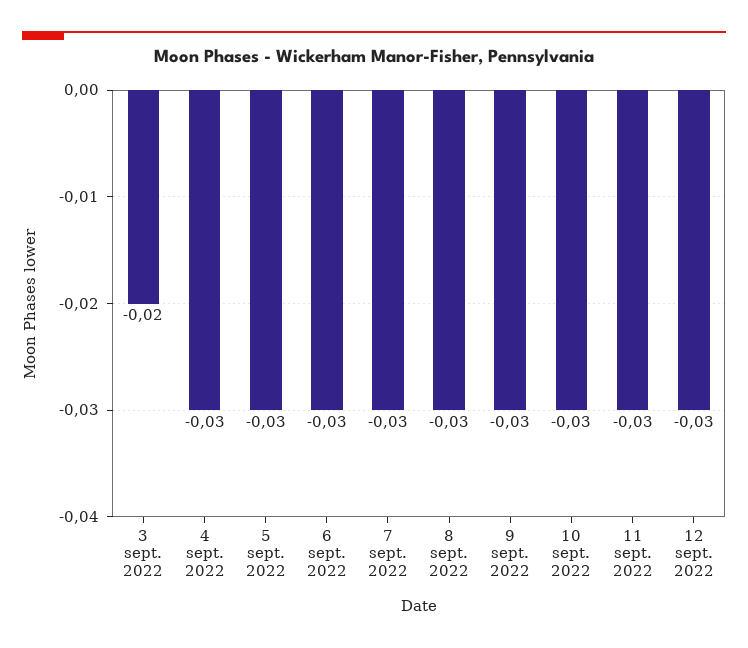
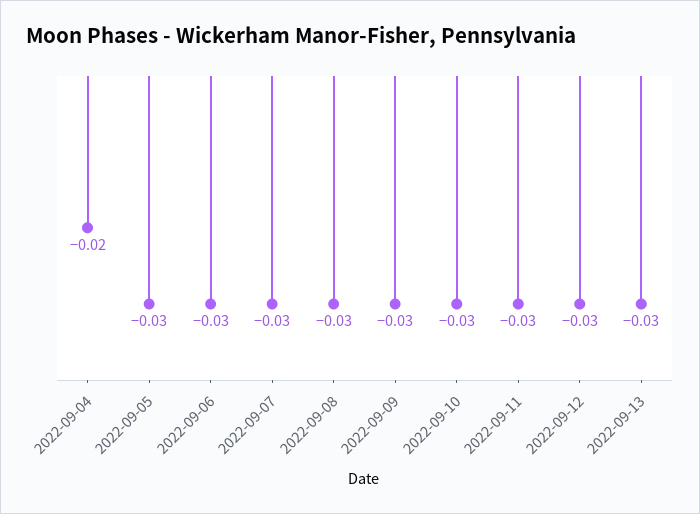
3 sept. 2022: -0.02 -> none
4 sept. 2022: -0.03 -> -0.02
2022-09-13: none -> -0.03

